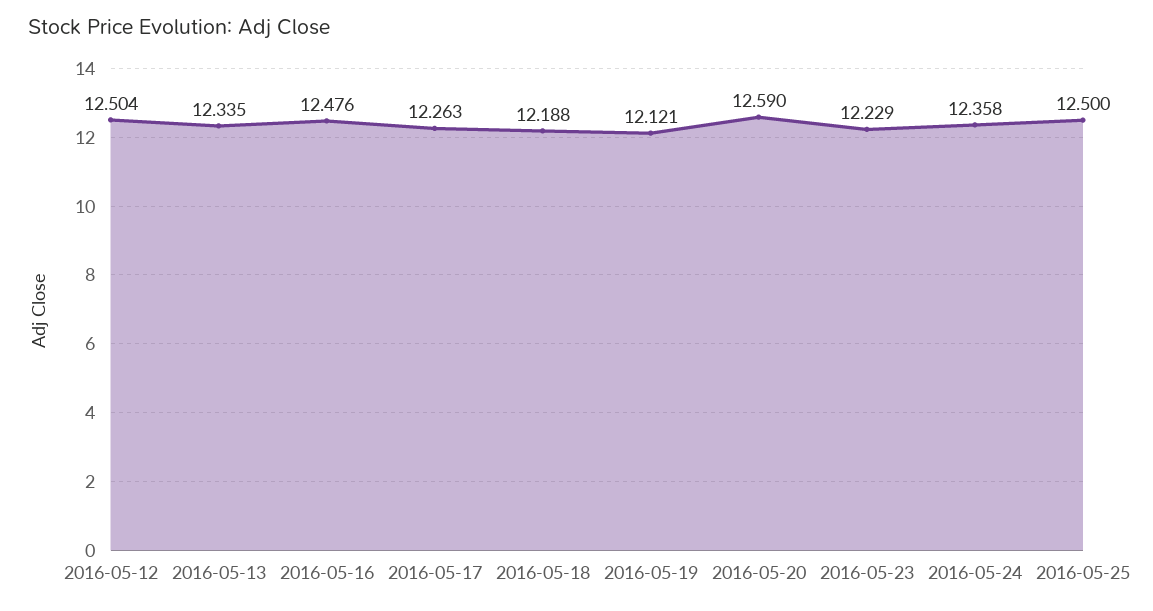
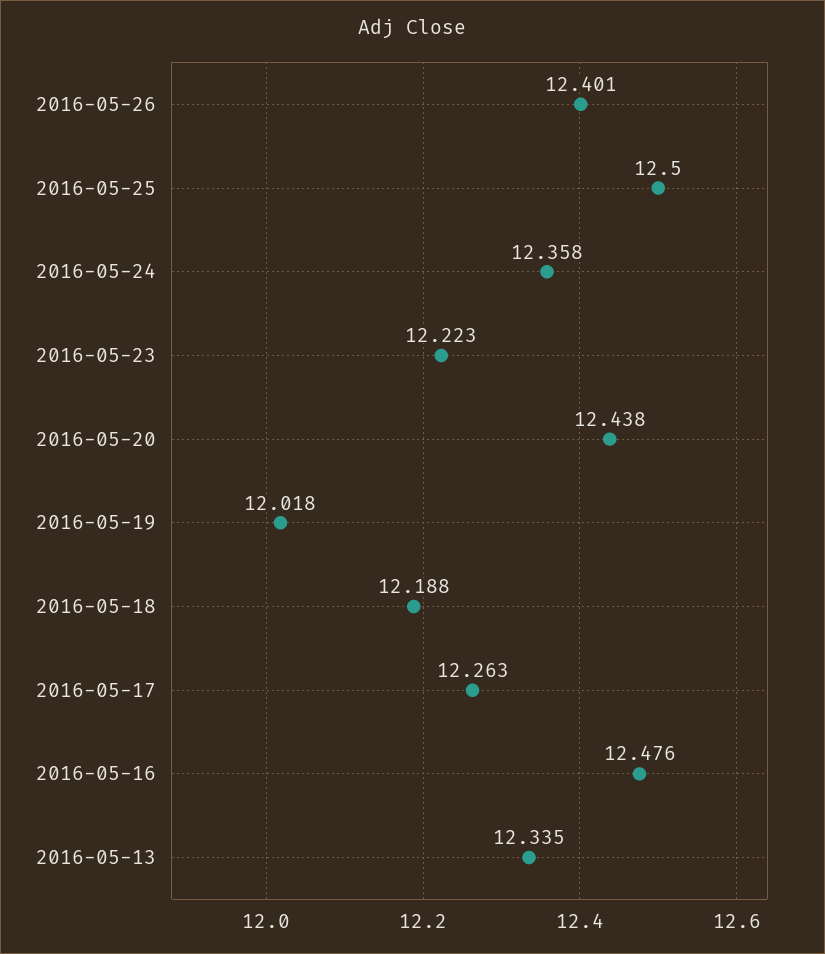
2016-05-12: 12.504 -> none
2016-05-19: 12.121 -> 12.018
2016-05-20: 12.59 -> 12.438
2016-05-23: 12.229 -> 12.223
2016-05-26: none -> 12.401

